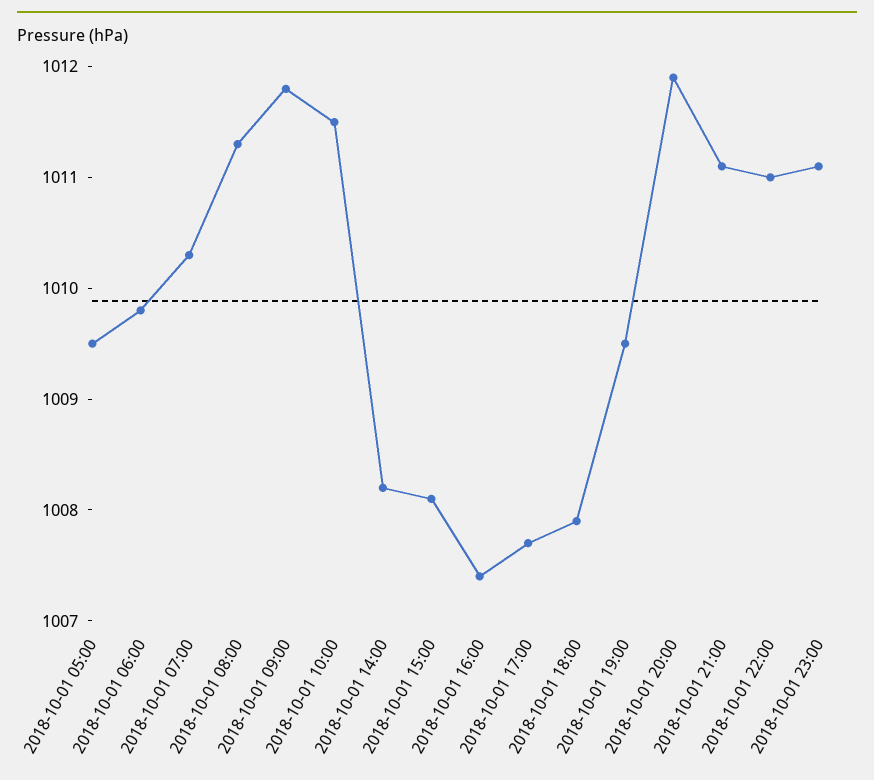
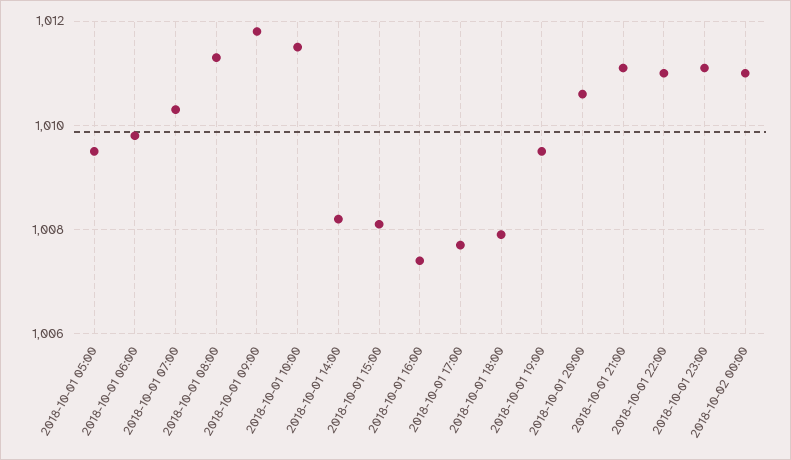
2018-10-01 20:00: 1011.9 -> 1010.5
2018-10-02 00:00: none -> 1011

